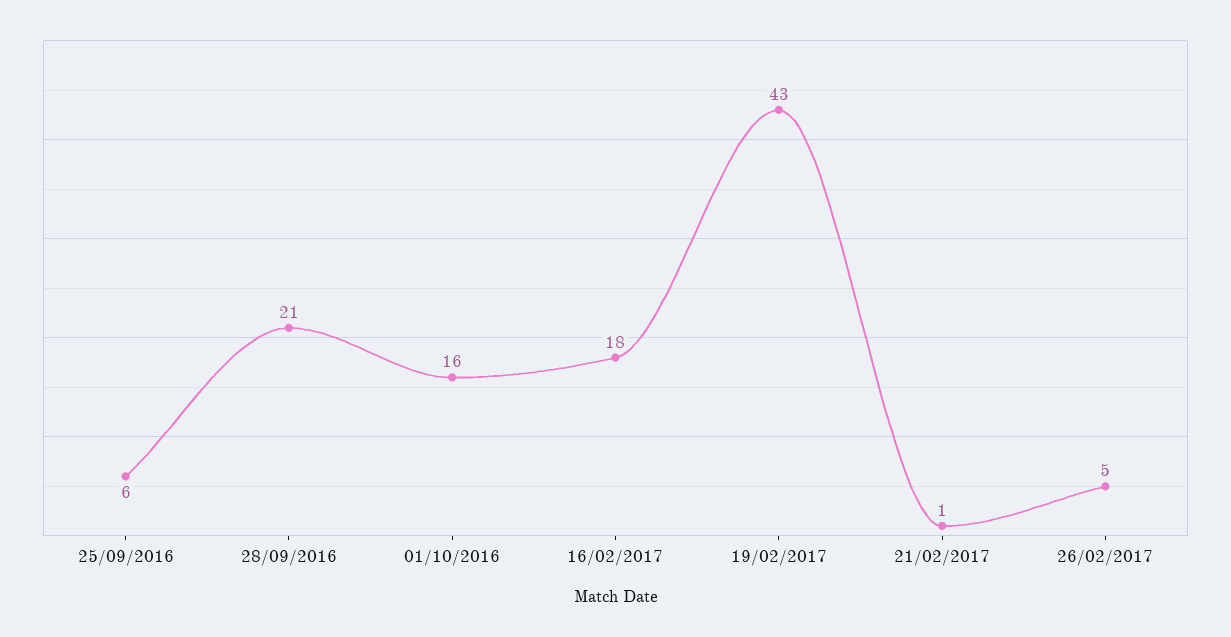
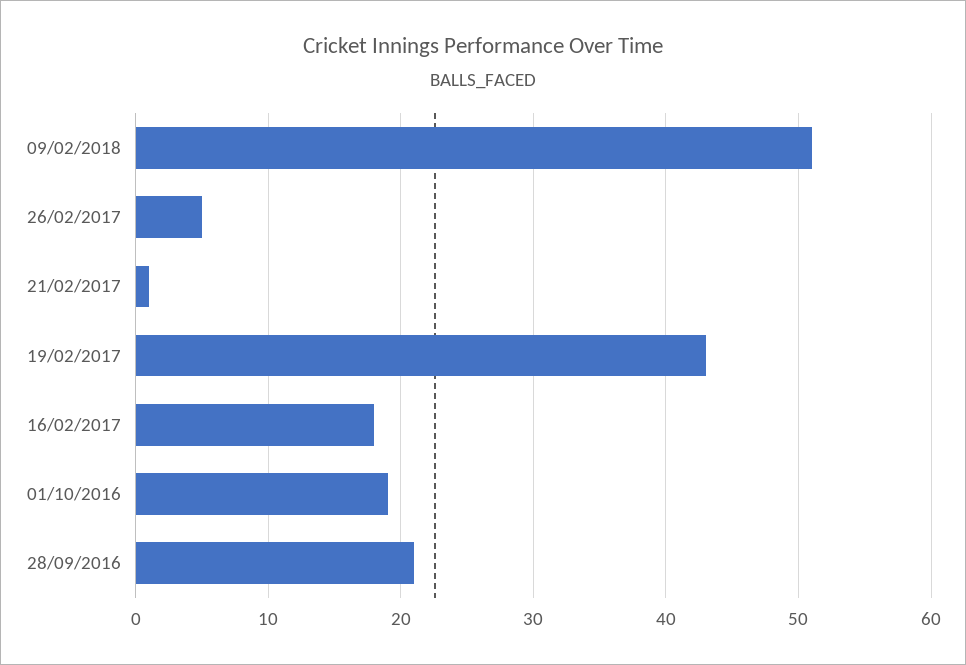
25/09/2016: 6 -> none
01/10/2016: 16 -> 19
09/02/2018: none -> 51

